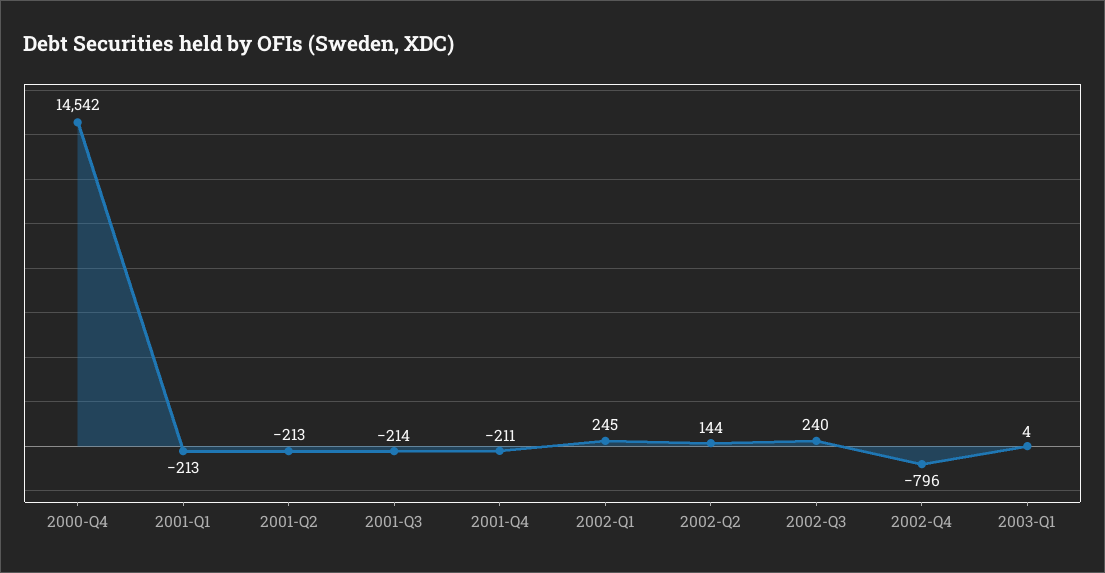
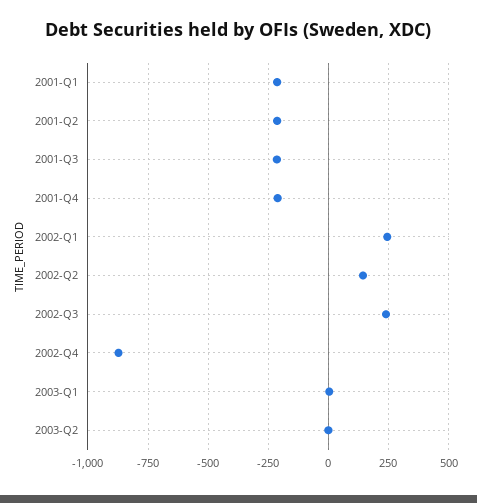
2000-Q4: 14542 -> none
2002-Q4: -796 -> -875
2003-Q2: none -> 0

